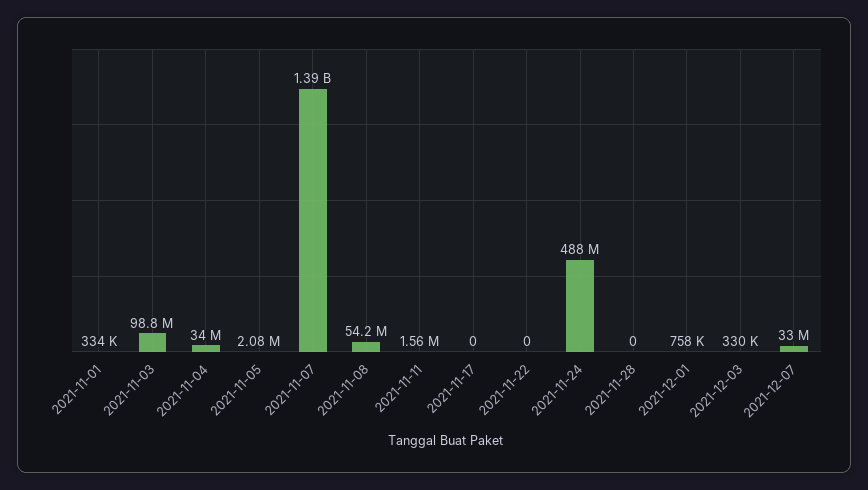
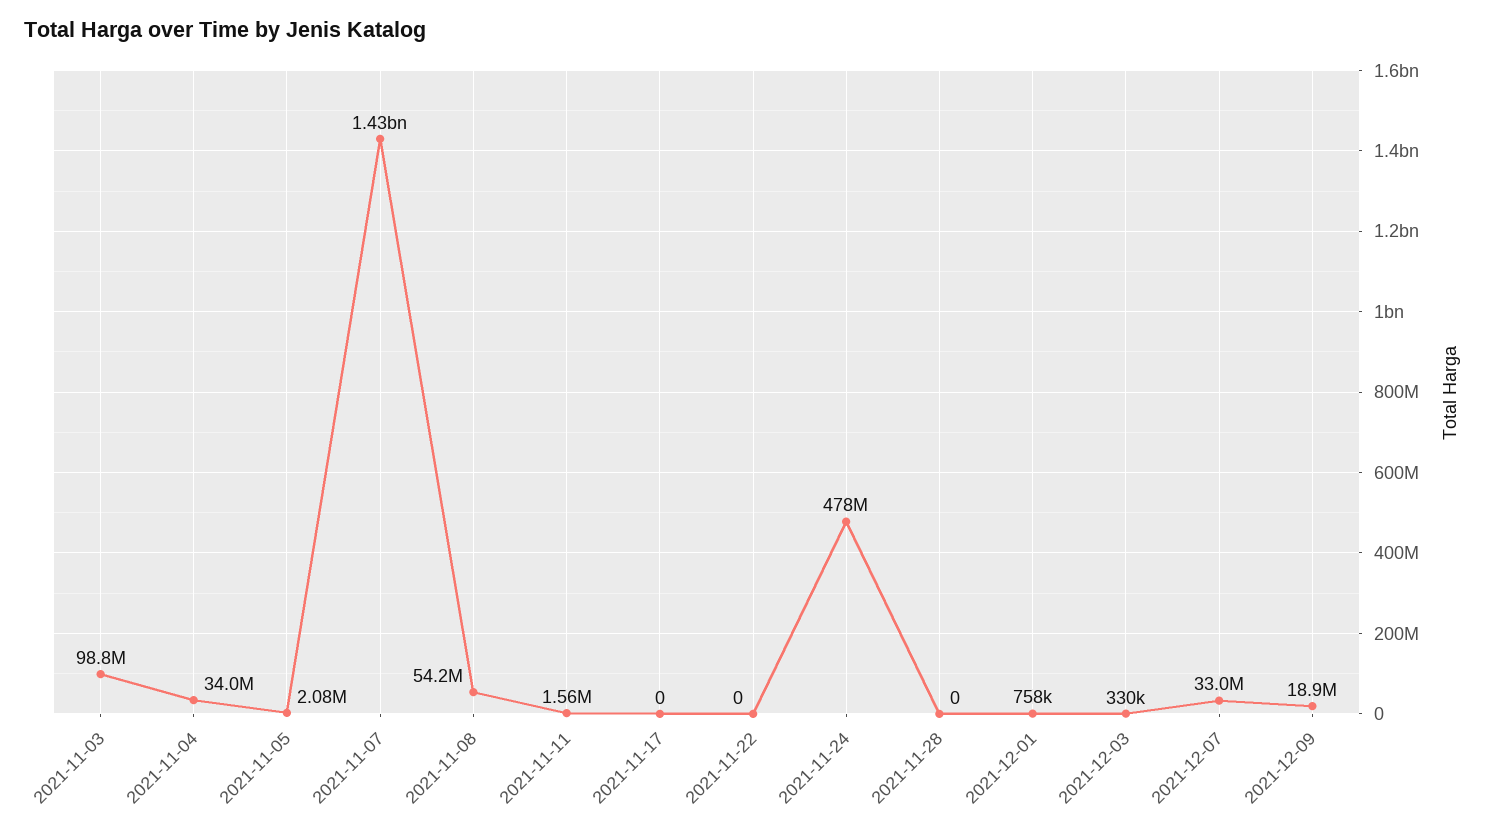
2021-11-01: 334000 -> none
2021-11-07: 1390000000 -> 1430000000
2021-11-24: 488000000 -> 478000000
2021-12-09: none -> 18900000

